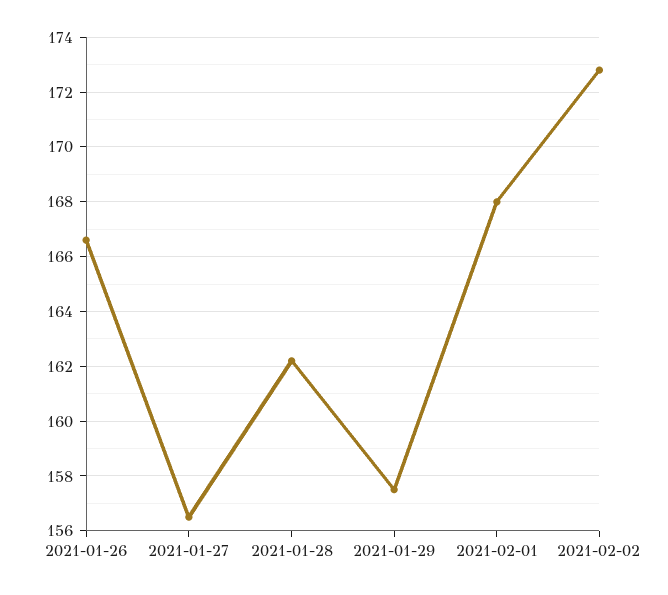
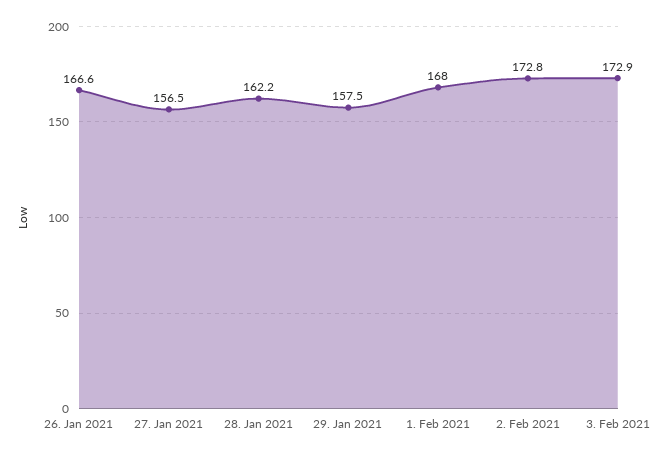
3. Feb 2021: none -> 172.9

